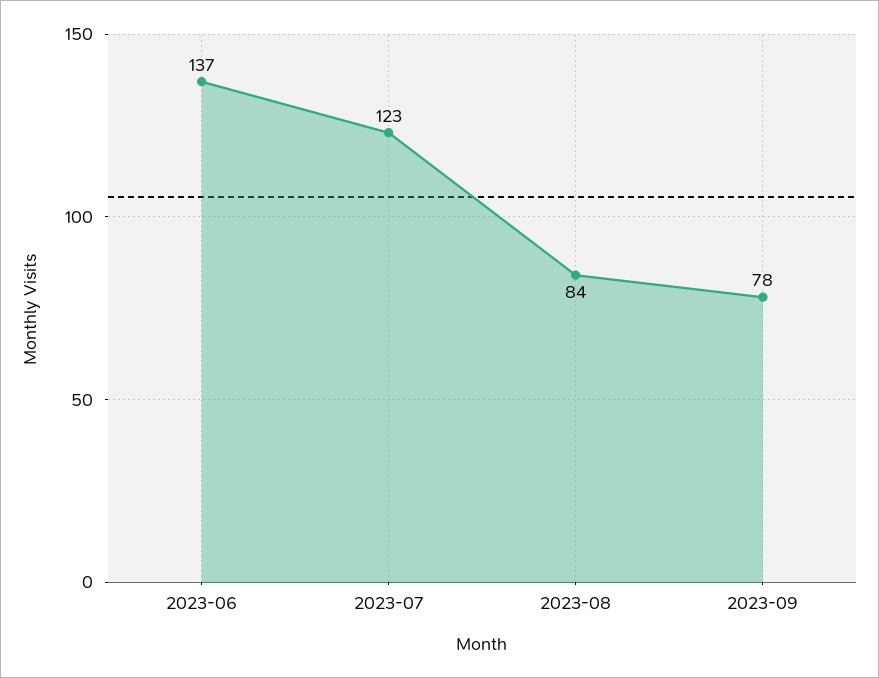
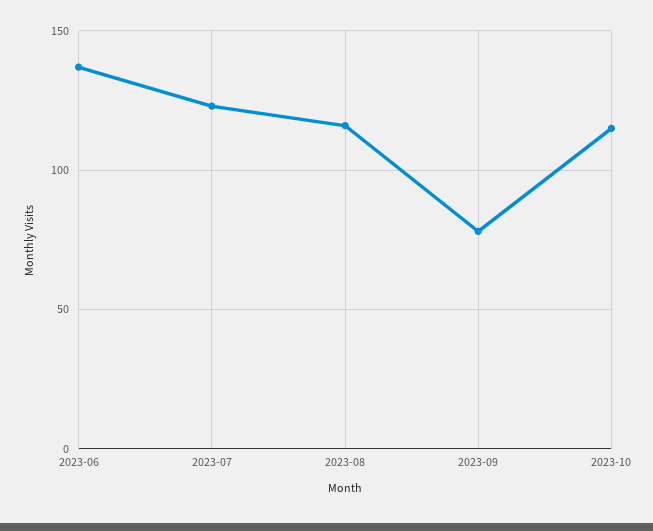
2023-08: 84 -> 115
2023-10: none -> 115

